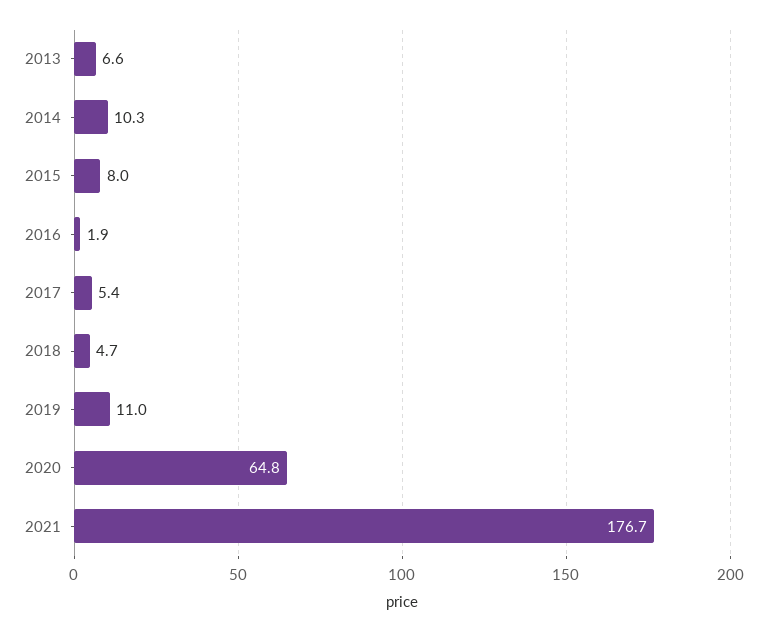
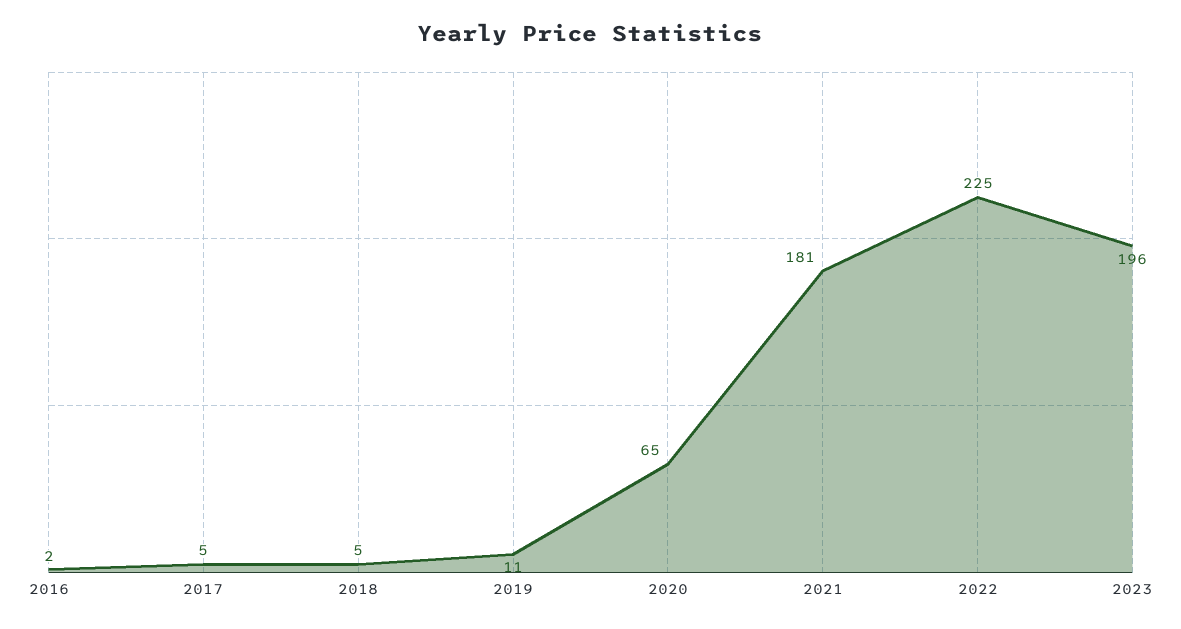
2013: 6.6 -> none
2014: 10.3 -> none
2015: 8 -> none
2021: 176.7 -> 181
2022: none -> 225
2023: none -> 196

